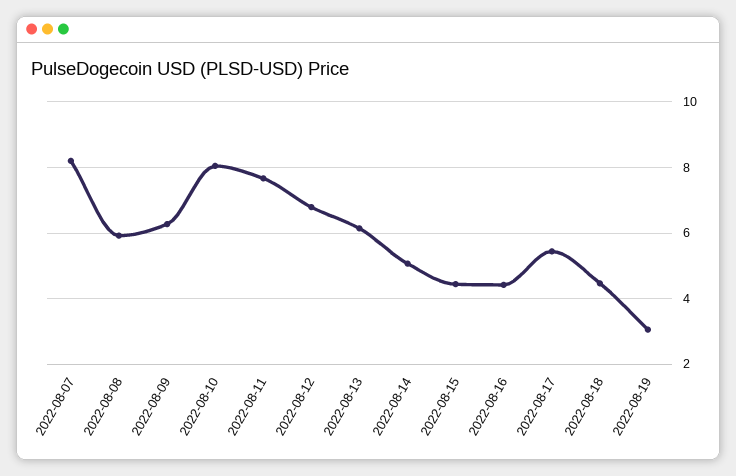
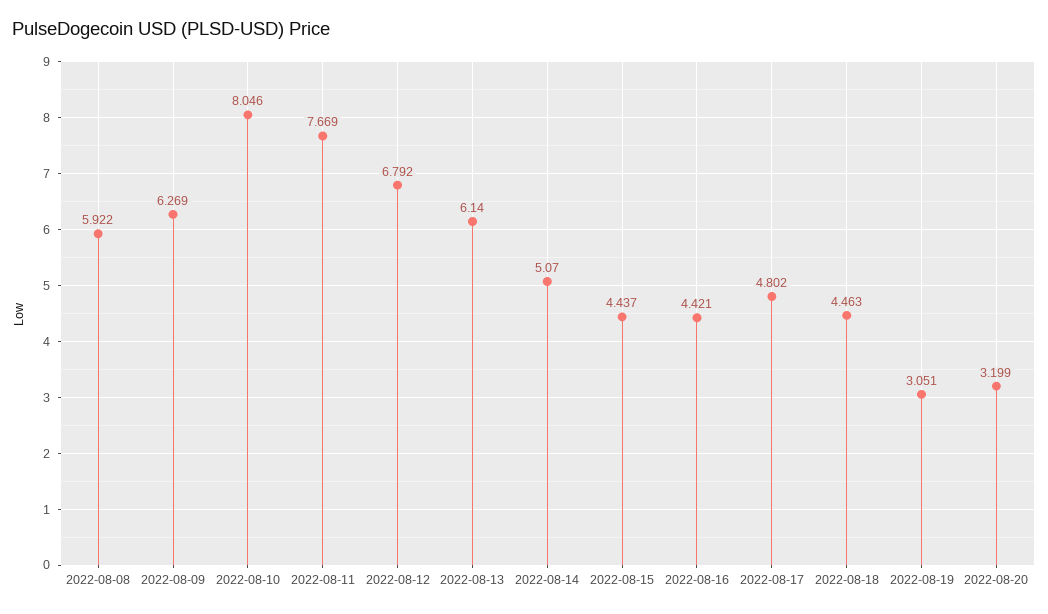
2022-08-07: 8.2 -> none
2022-08-17: 5.4 -> 4.802
2022-08-20: none -> 3.199

